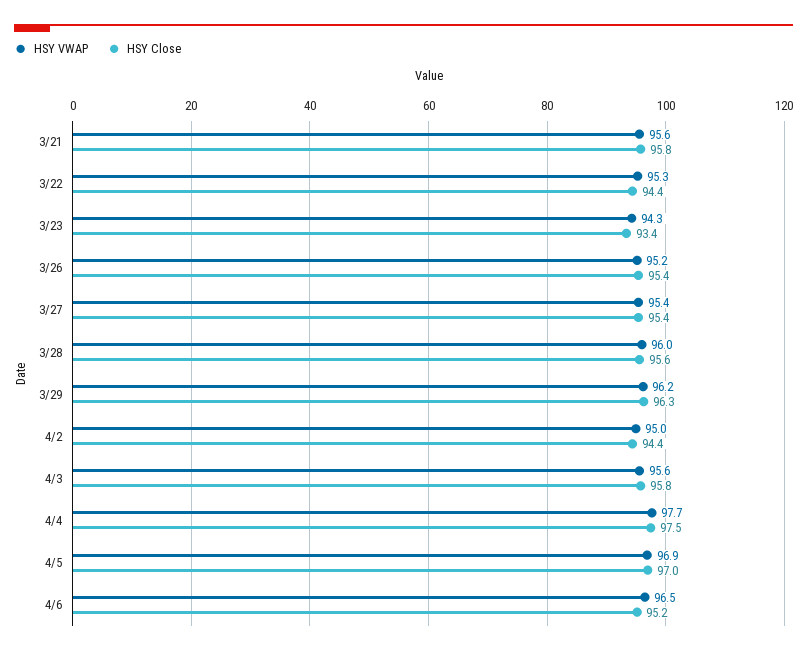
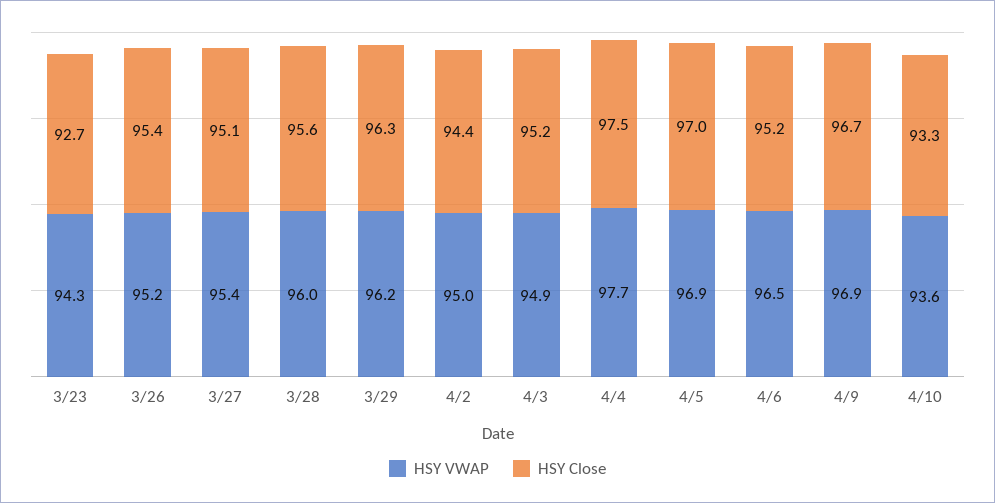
HSY VWAP, 3/21: 95.6 -> none
HSY Close, 3/21: 95.8 -> none
HSY VWAP, 3/22: 95.3 -> none
HSY Close, 3/22: 94.4 -> none
HSY Close, 3/23: 93.4 -> 92.7
HSY Close, 3/27: 95.4 -> 95.1
HSY VWAP, 4/3: 95.6 -> 94.9
HSY Close, 4/3: 95.8 -> 95.2
HSY VWAP, 4/9: none -> 96.9
HSY Close, 4/9: none -> 96.7
HSY VWAP, 4/10: none -> 93.6
HSY Close, 4/10: none -> 93.3

